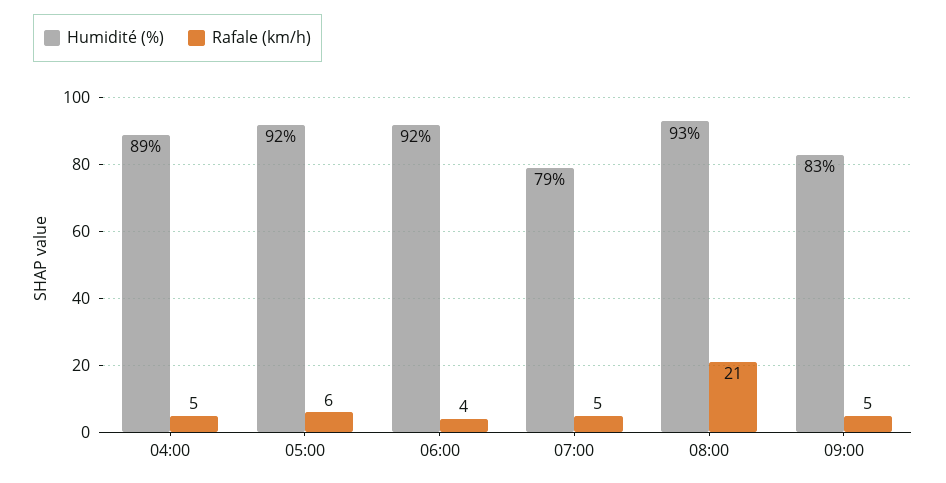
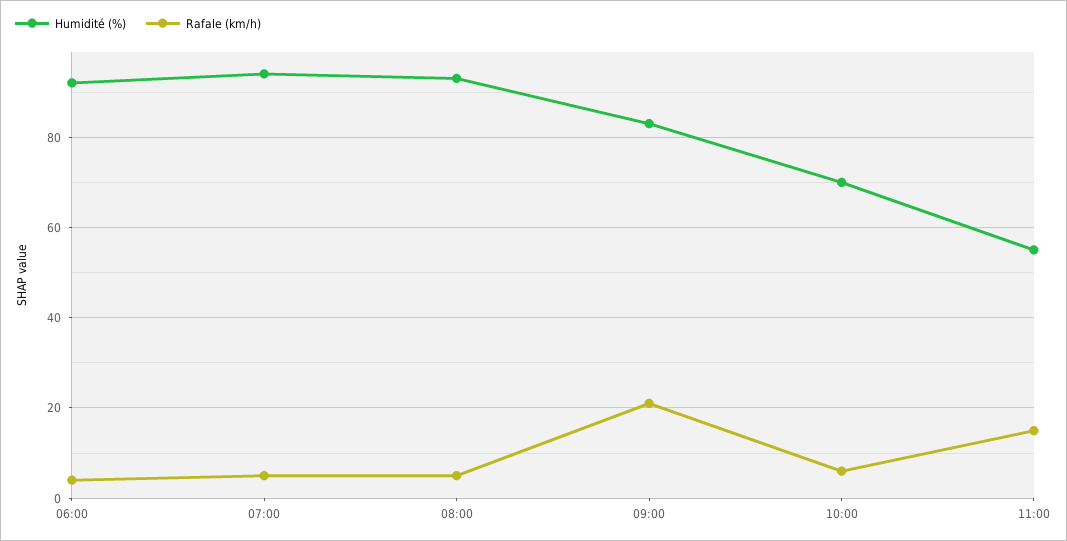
Humidité (%), 04:00: 89 -> none
Rafale (km/h), 04:00: 5 -> none
Humidité (%), 05:00: 92 -> none
Rafale (km/h), 05:00: 6 -> none
Humidité (%), 07:00: 79 -> 95
Rafale (km/h), 08:00: 21 -> 5
Rafale (km/h), 09:00: 5 -> 20
Humidité (%), 10:00: none -> 70
Rafale (km/h), 10:00: none -> 5
Humidité (%), 11:00: none -> 55
Rafale (km/h), 11:00: none -> 15

